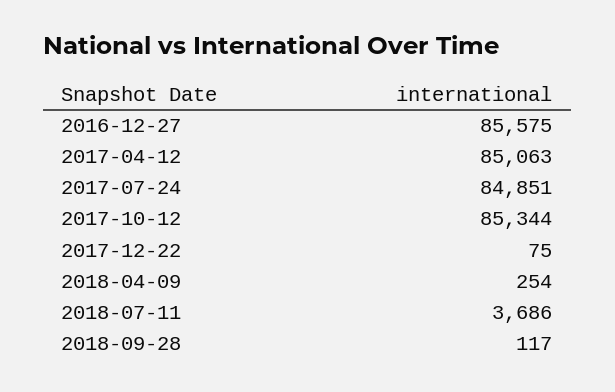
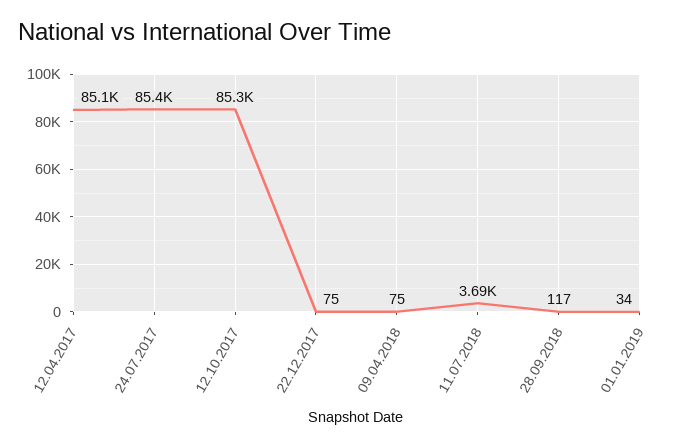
2016-12-27: 85575 -> none
2017-07-24: 84851 -> 85400
2018-04-09: 254 -> 75
01.01.2019: none -> 34

